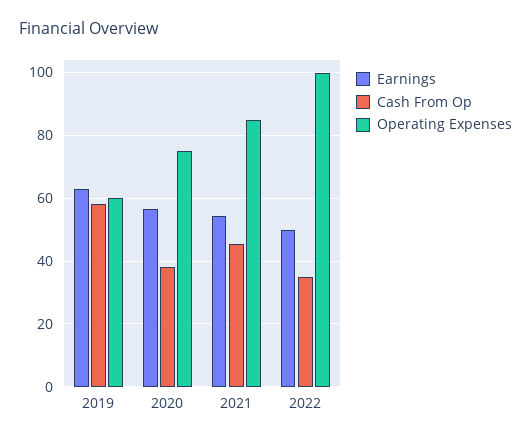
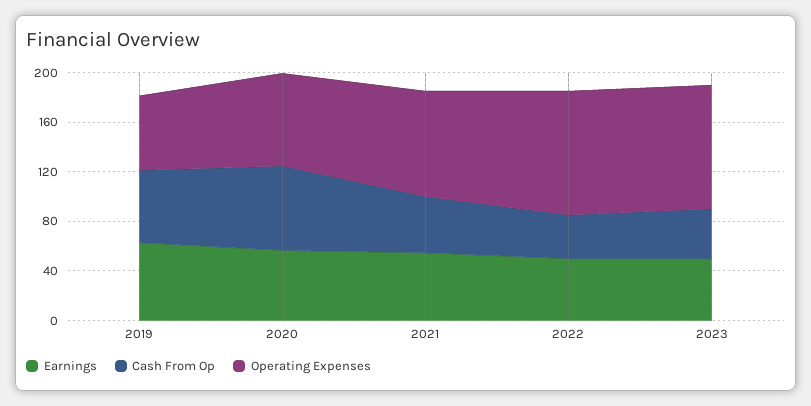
Cash From Op, 2020: 38 -> 70
Earnings, 2023: none -> 50
Cash From Op, 2023: none -> 40
Operating Expenses, 2023: none -> 100

